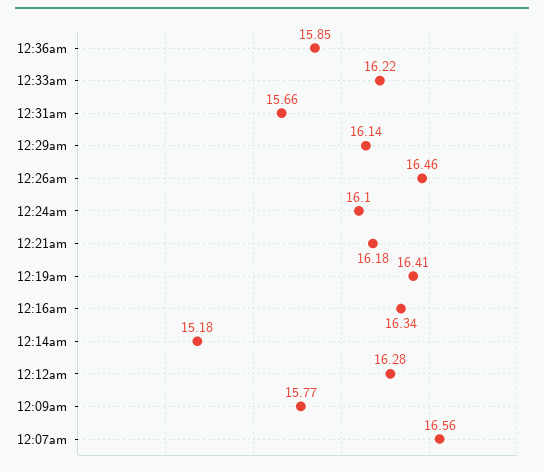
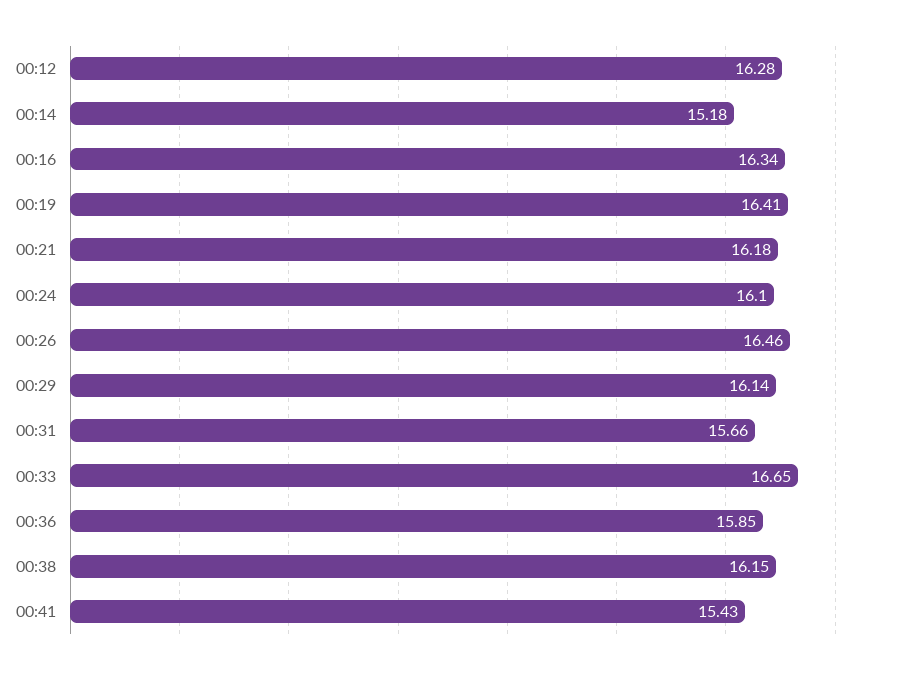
12:33am: 16.22 -> 16.65
12:09am: 15.77 -> none
12:07am: 16.56 -> none
00:38: none -> 16.15
00:41: none -> 15.43

